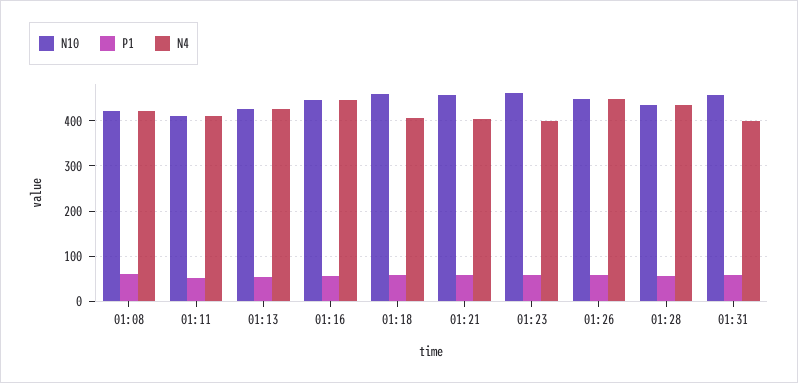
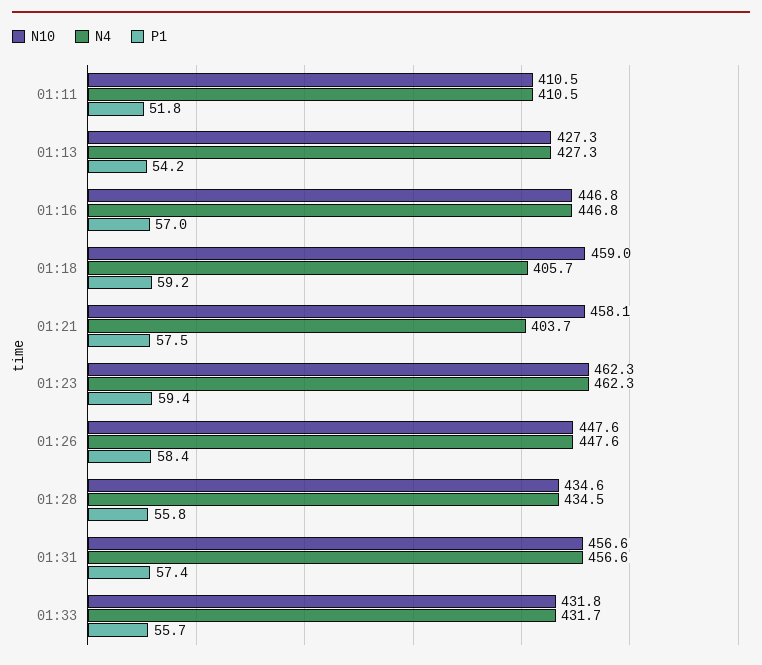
N10, 01:08: 420 -> none
P1, 01:08: 60 -> none
N4, 01:08: 420 -> none
N4, 01:23: 400 -> 462.3
N4, 01:31: 400 -> 456.6
N10, 01:33: none -> 431.8
N4, 01:33: none -> 431.7
P1, 01:33: none -> 55.7

